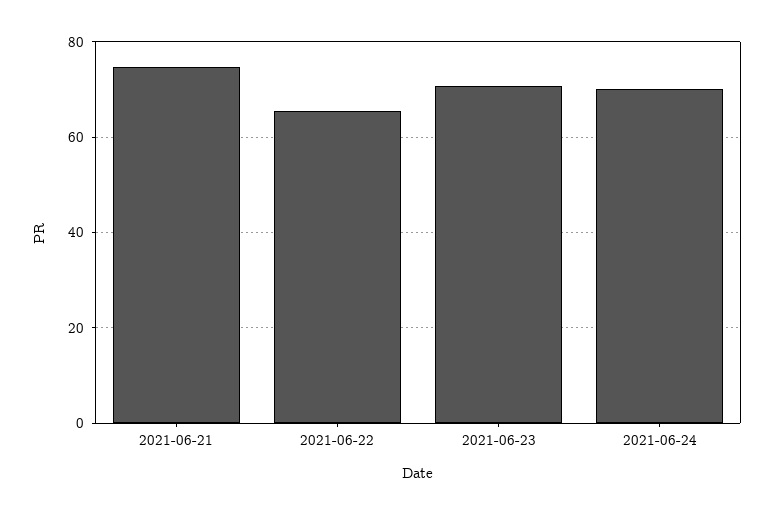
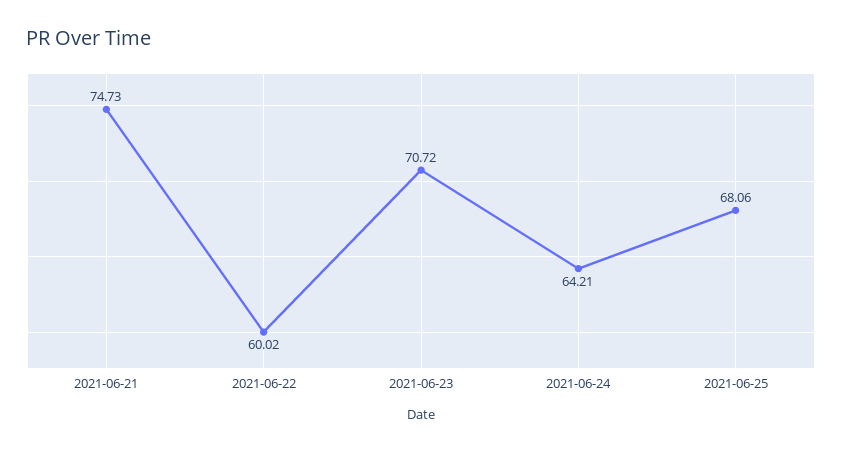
2021-06-22: 66 -> 60.02
2021-06-24: 70 -> 64.21
2021-06-25: none -> 68.06

